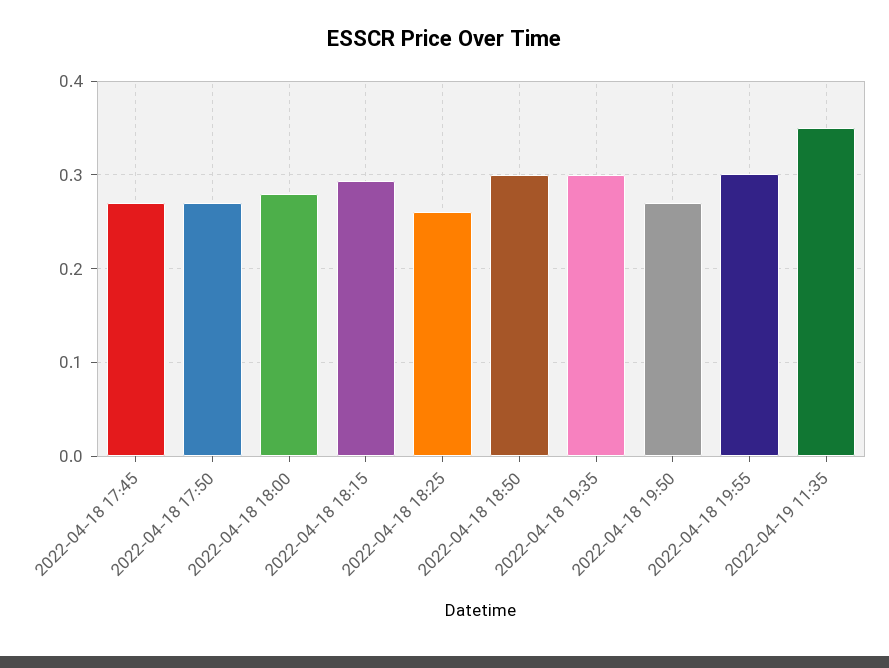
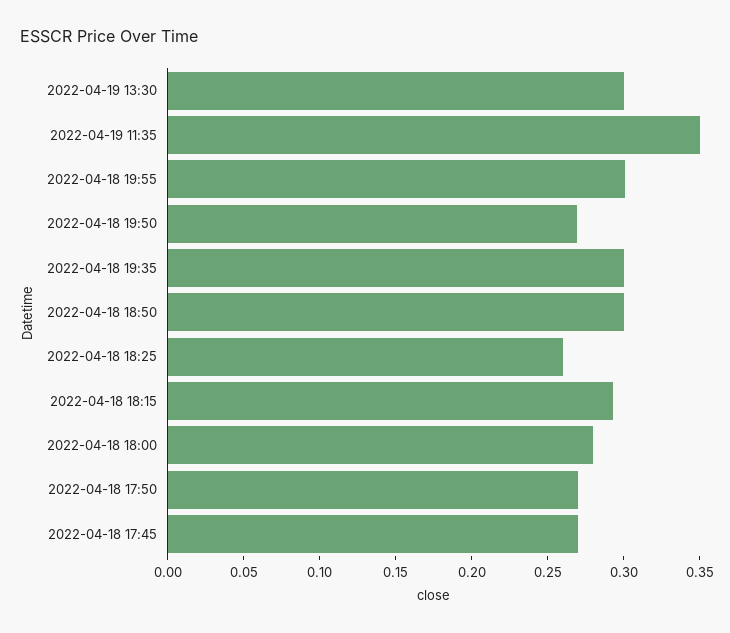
2022-04-19 13:30: none -> 0.3

